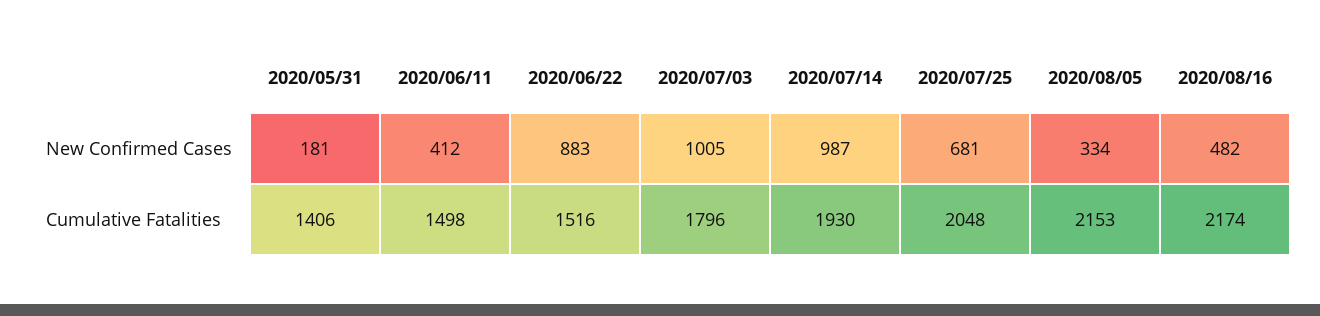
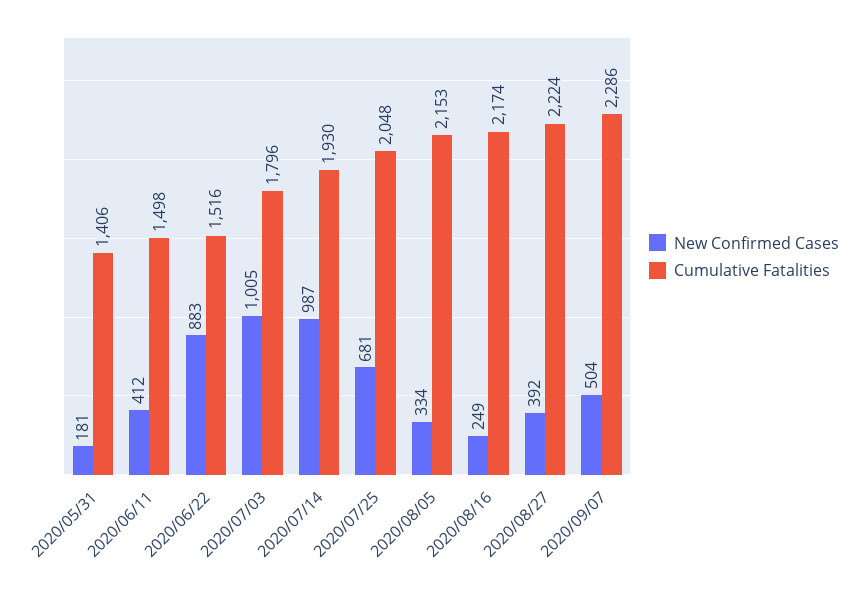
New Confirmed Cases, 2020/08/16: 482 -> 249
New Confirmed Cases, 2020/08/27: none -> 392
Cumulative Fatalities, 2020/08/27: none -> 2224
New Confirmed Cases, 2020/09/07: none -> 504
Cumulative Fatalities, 2020/09/07: none -> 2286

